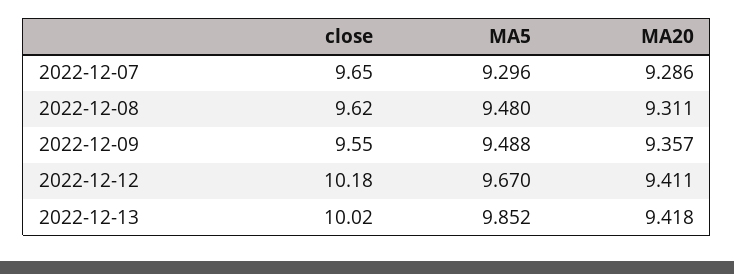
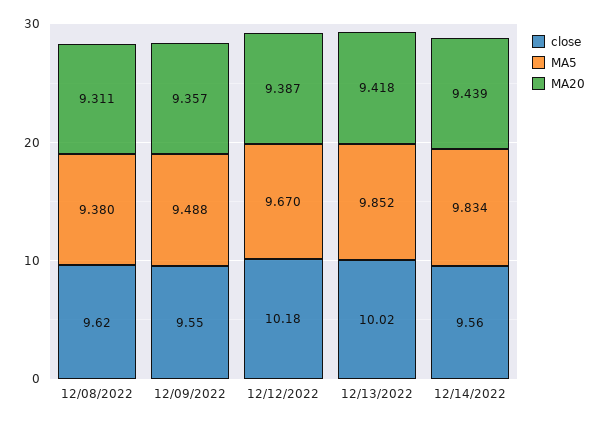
close, 2022-12-07: 9.65 -> none
MA5, 2022-12-07: 9.296 -> none
MA20, 2022-12-07: 9.286 -> none
MA5, 2022-12-08: 9.48 -> 9.38
MA20, 2022-12-12: 9.411 -> 9.387
close, 12/14/2022: none -> 9.56
MA5, 12/14/2022: none -> 9.834
MA20, 12/14/2022: none -> 9.439

